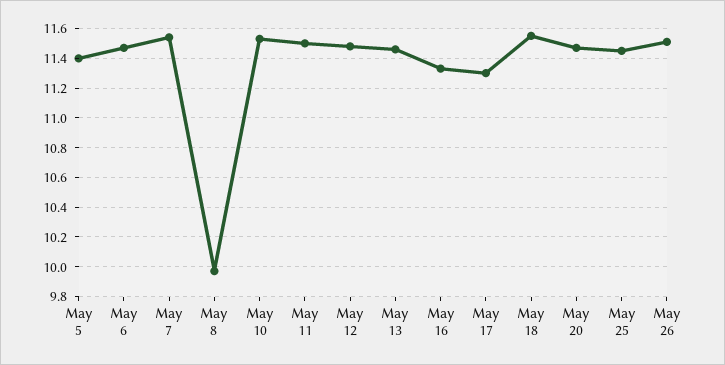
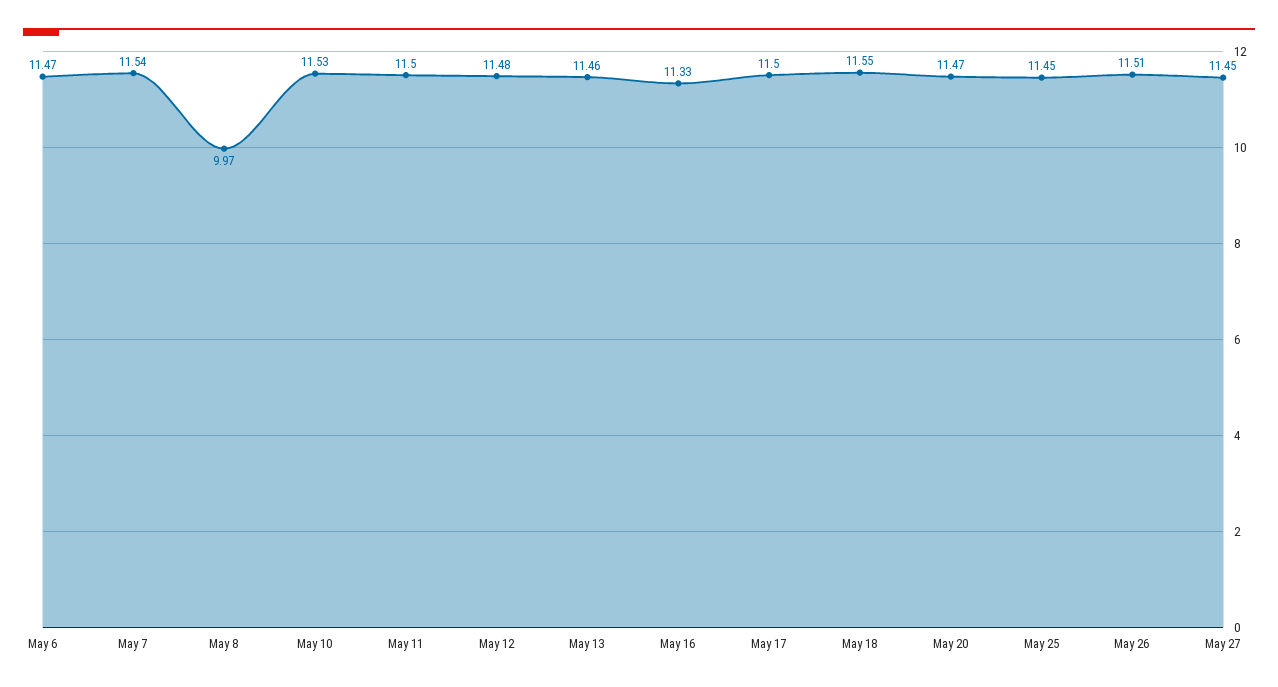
May 5: 11.4 -> none
May 17: 11.3 -> 11.5
May 27: none -> 11.45

